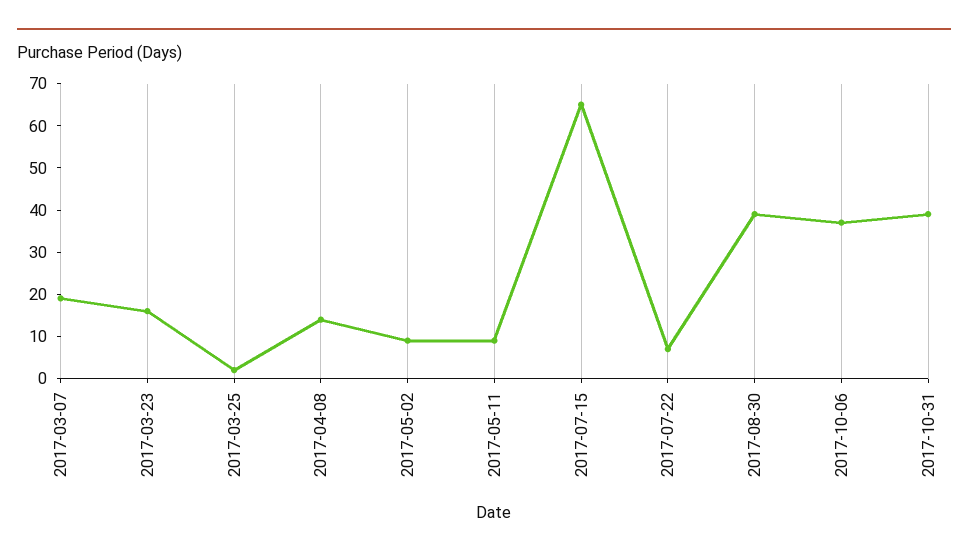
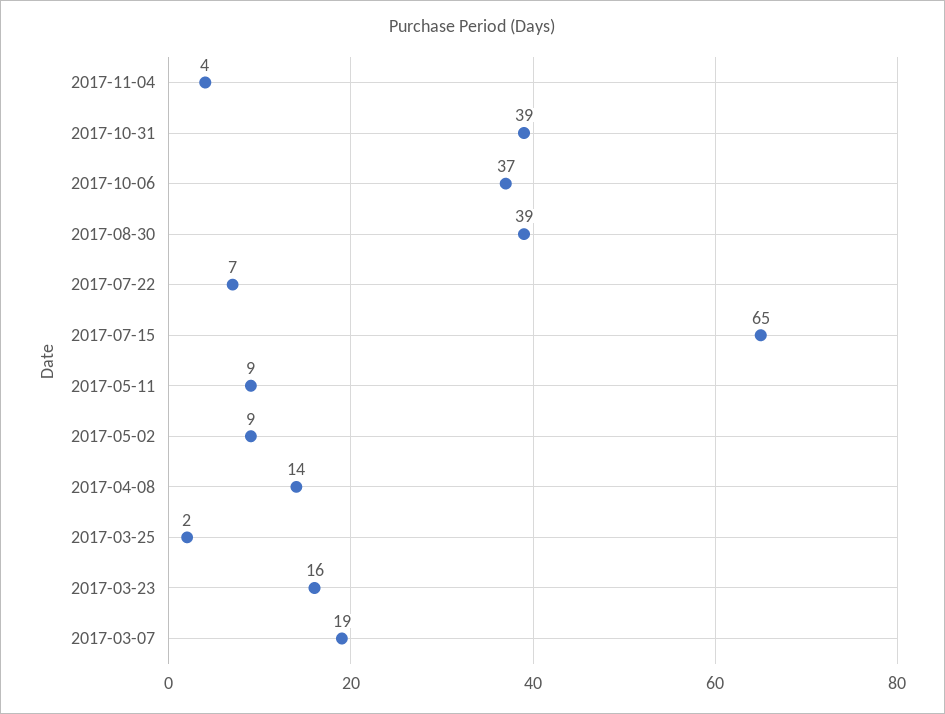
2017-11-04: none -> 4

